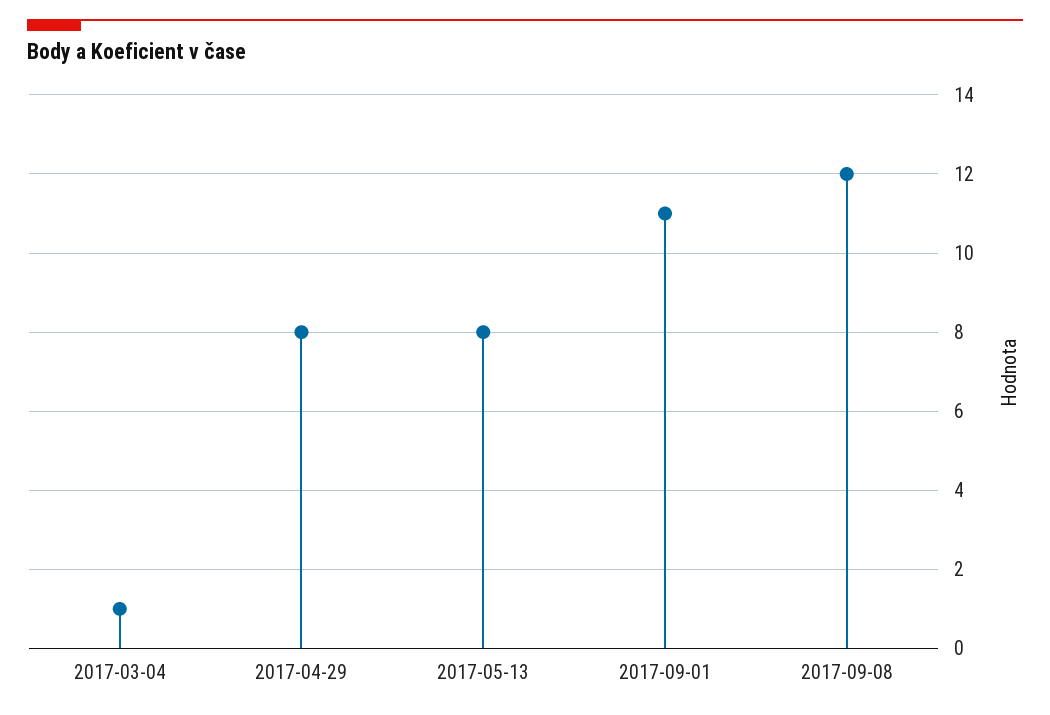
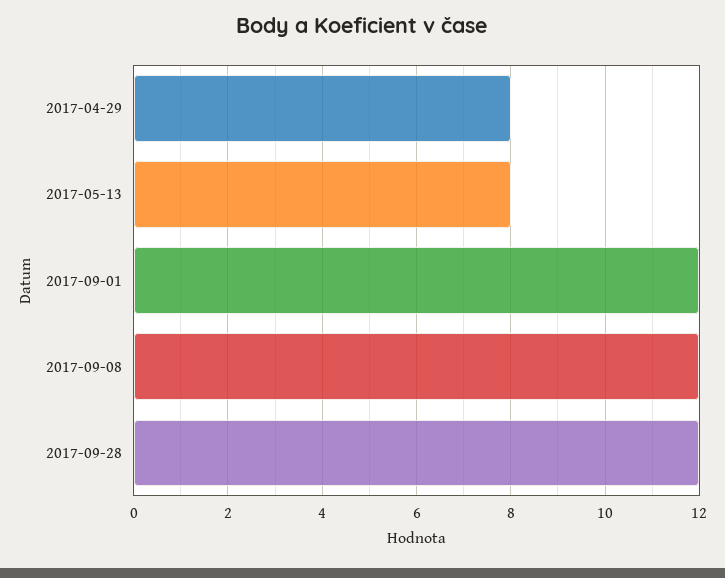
2017-03-04: 1 -> none
2017-09-01: 11 -> 12
2017-09-28: none -> 12

